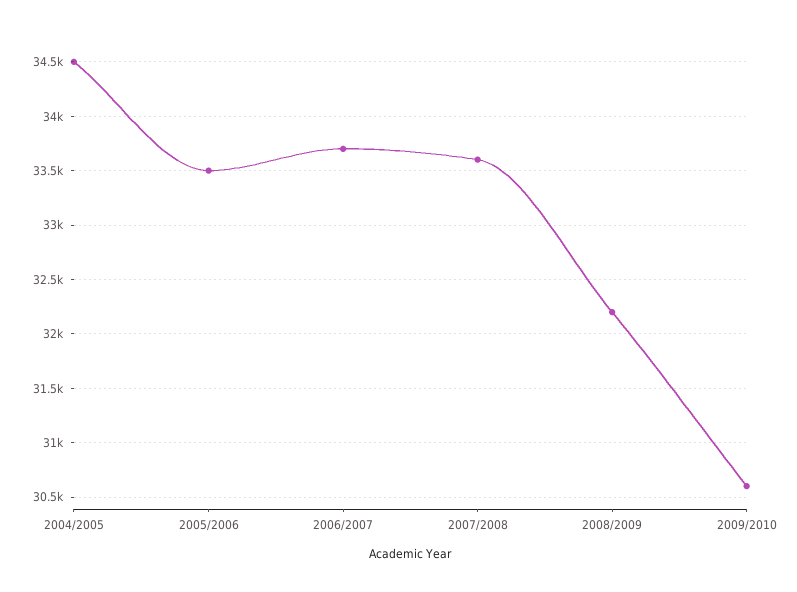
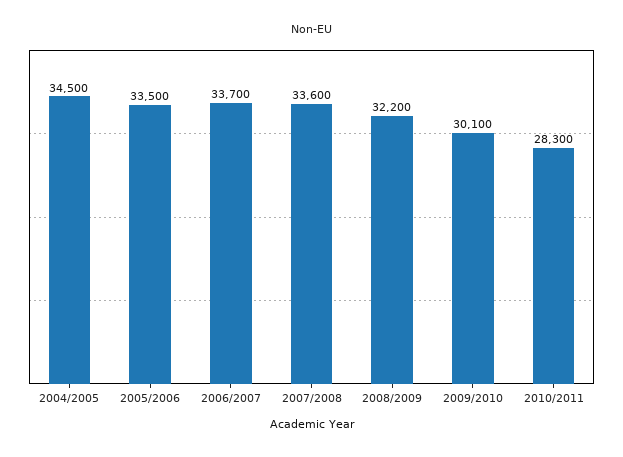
2009/2010: 30600 -> 30100
2010/2011: none -> 28300

